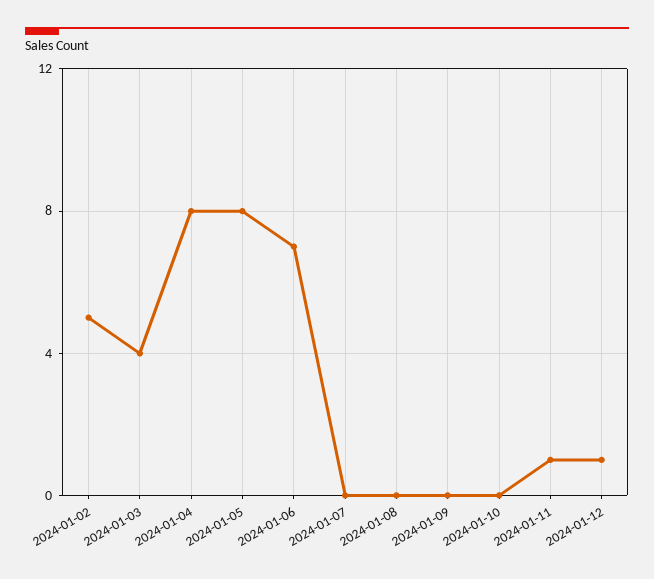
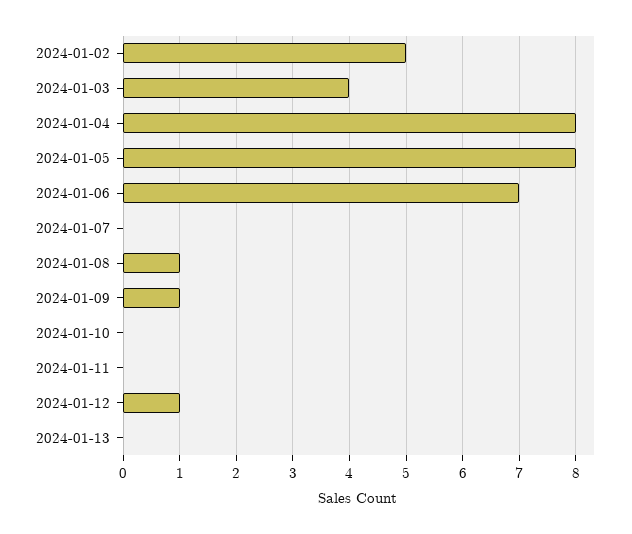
2024-01-08: 0 -> 1
2024-01-09: 0 -> 1
2024-01-11: 1 -> 0
2024-01-13: none -> 0

